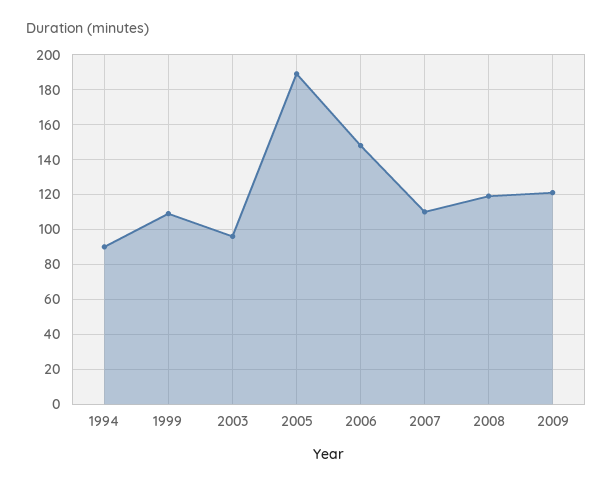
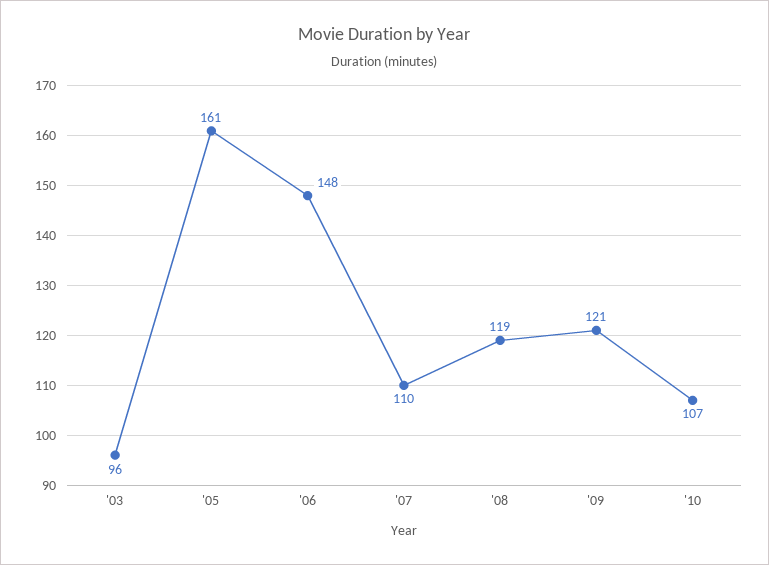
1994: 90 -> none
1999: 110 -> none
2005: 190 -> 161
'10: none -> 107

